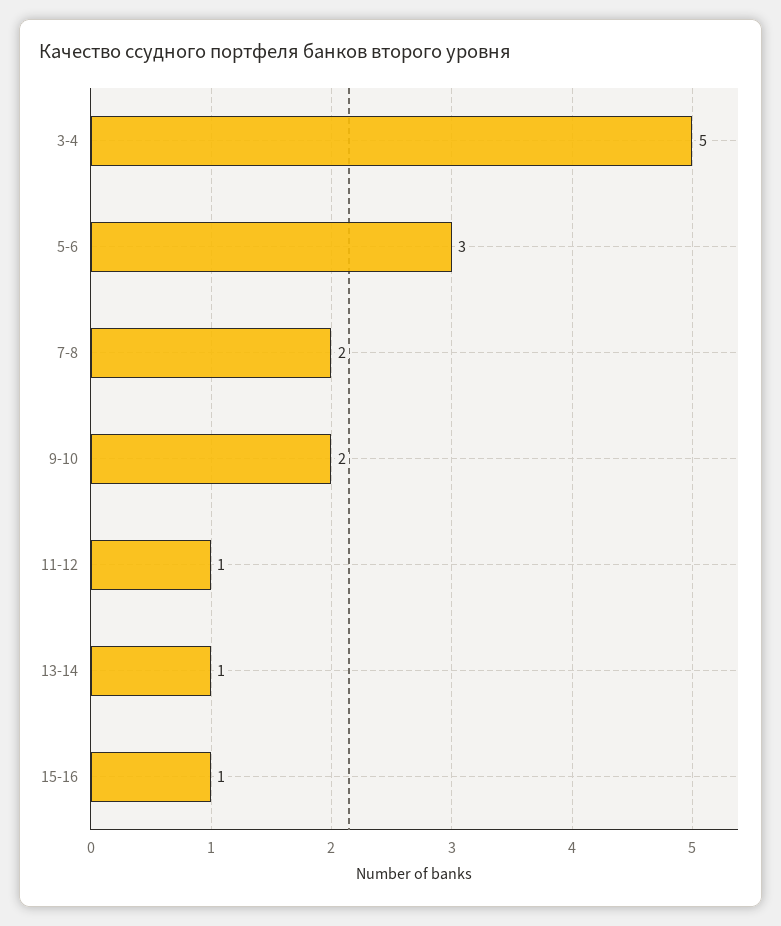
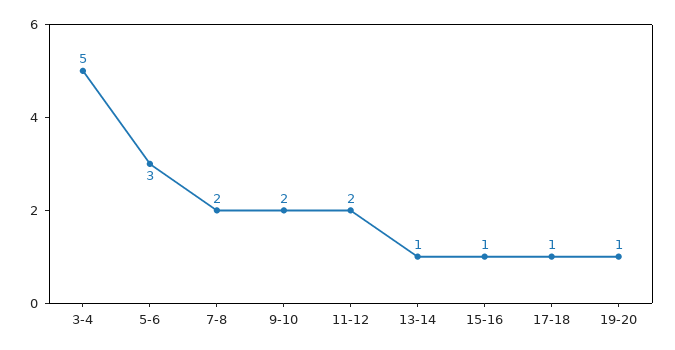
11-12: 1 -> 2
17-18: none -> 1
19-20: none -> 1

